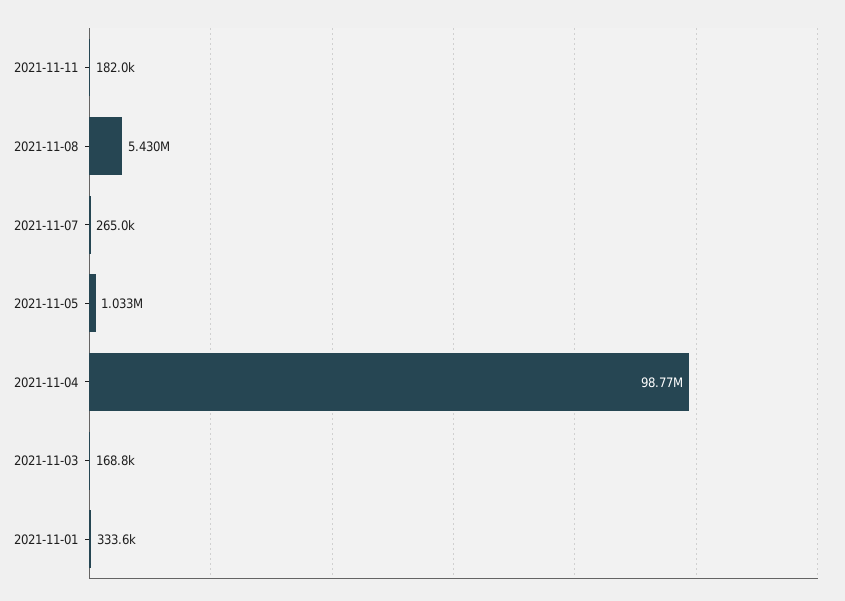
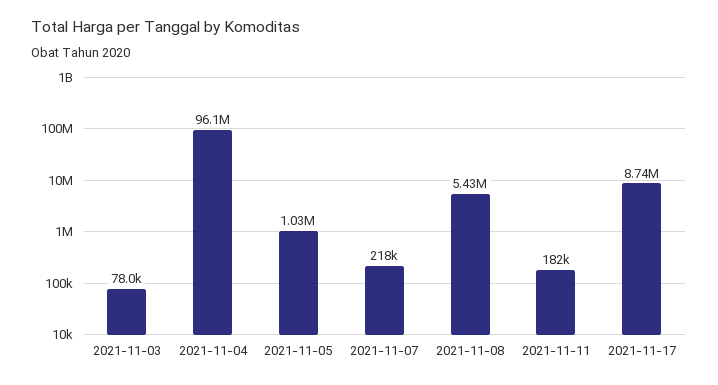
2021-11-07: 265000 -> 218000
2021-11-04: 98770000 -> 96100000
2021-11-03: 168800 -> 78000
2021-11-01: 333600 -> none
2021-11-17: none -> 8740000

